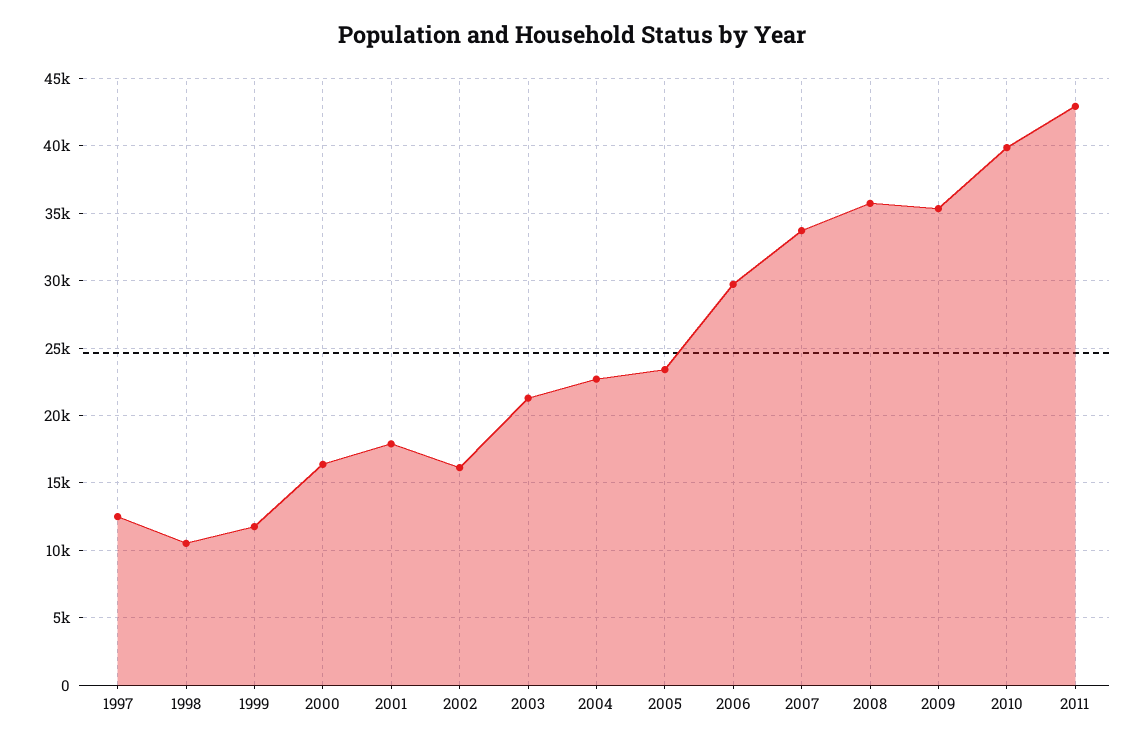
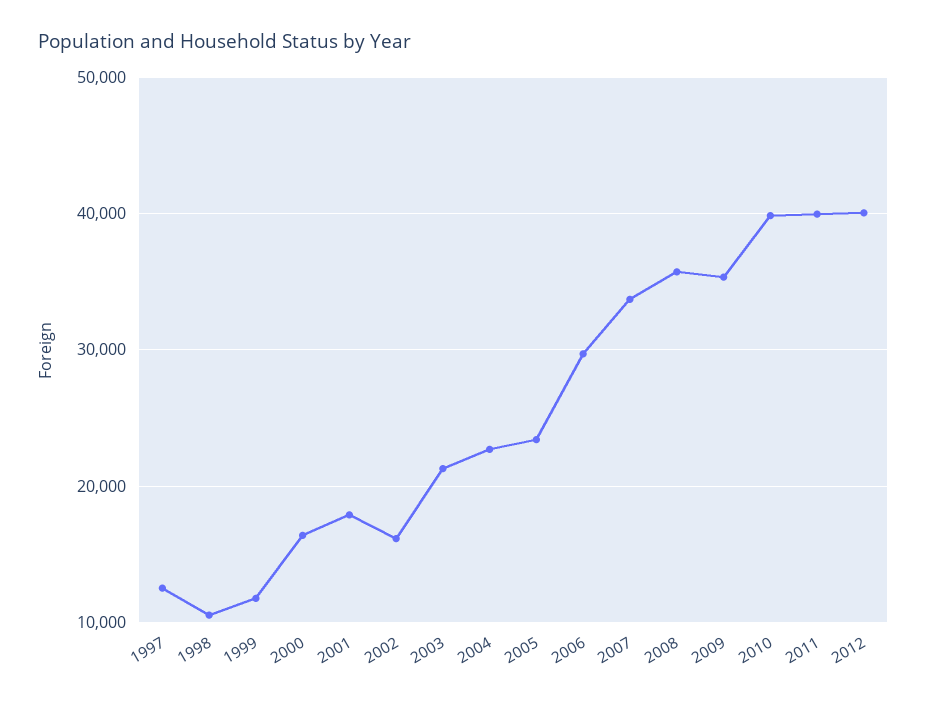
2011: 43000 -> 40000
2012: none -> 40000

